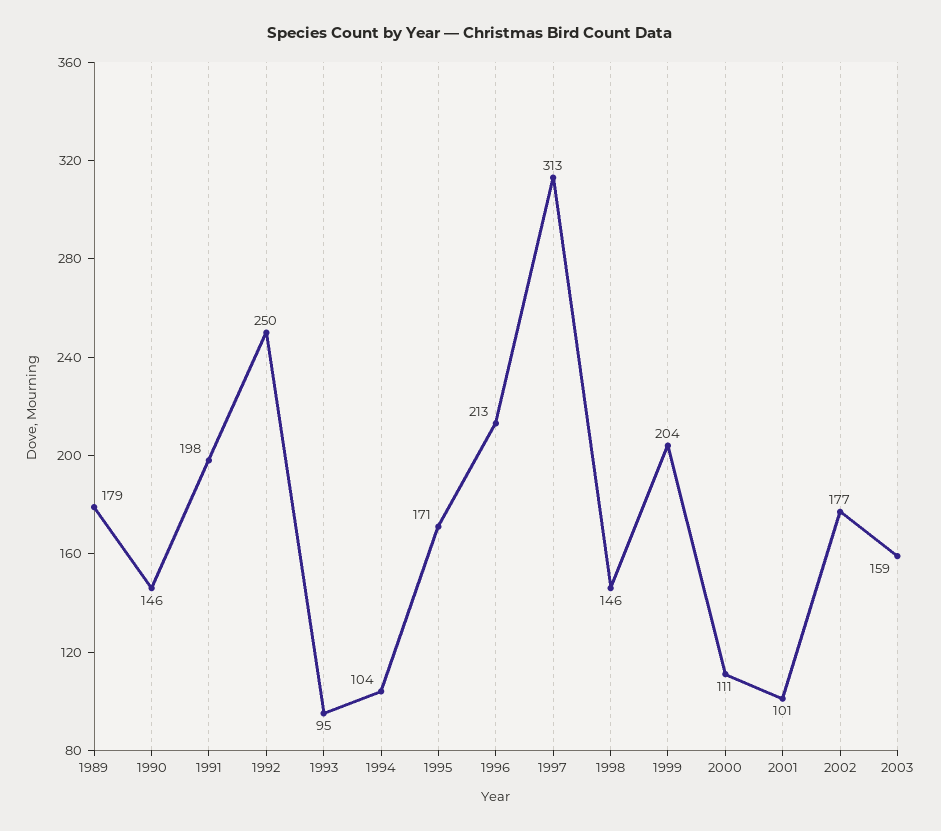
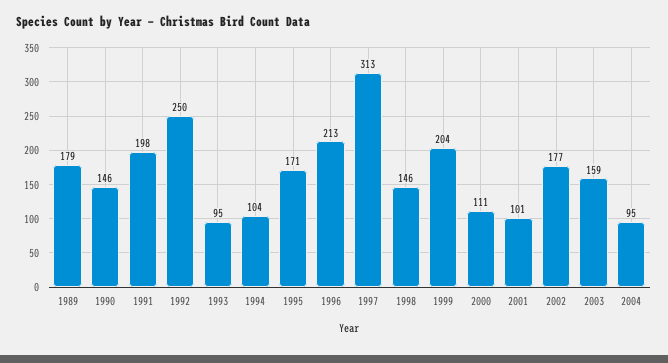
2004: none -> 95

